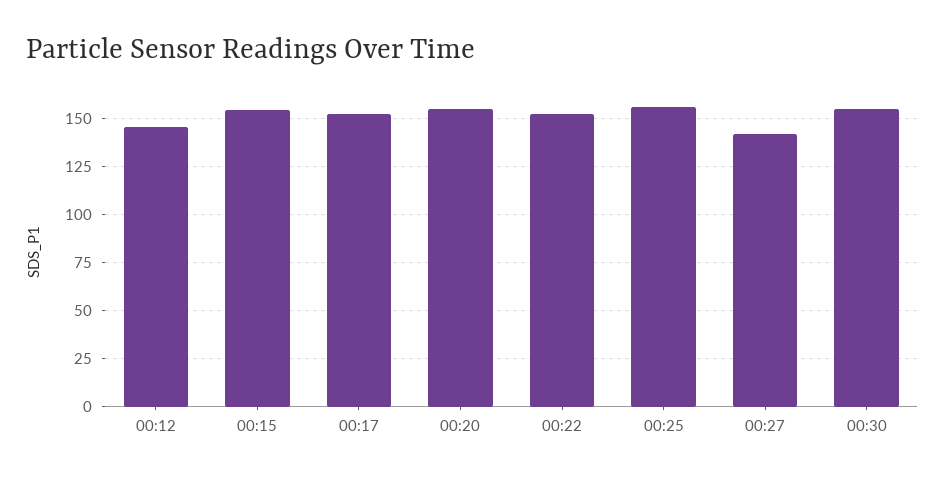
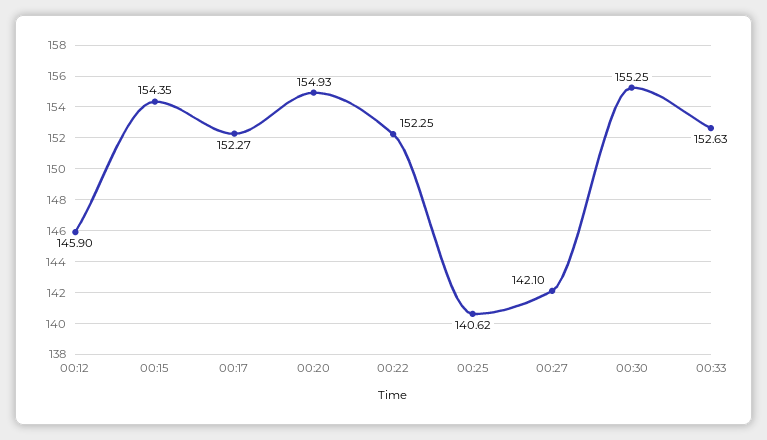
00:25: 155 -> 140.62
00:33: none -> 152.63

